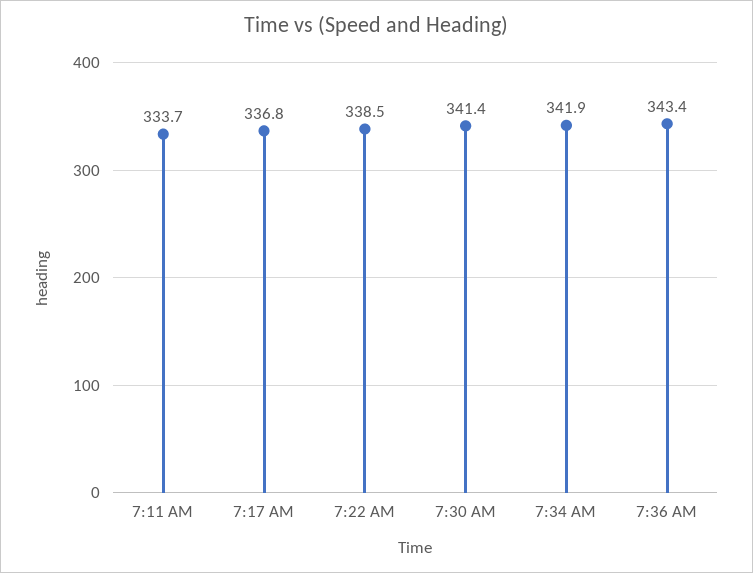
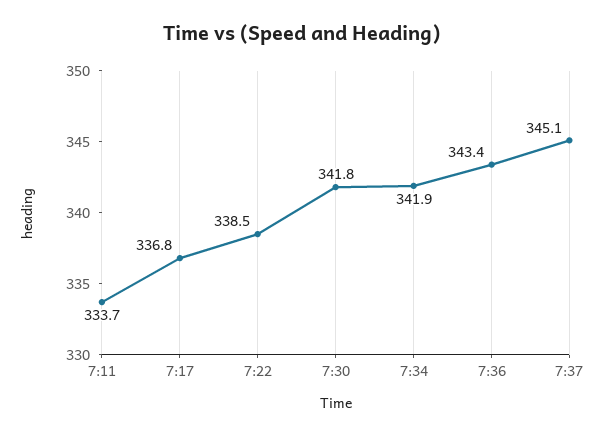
7:30 AM: 341.4 -> 341.8
7:37: none -> 345.1

